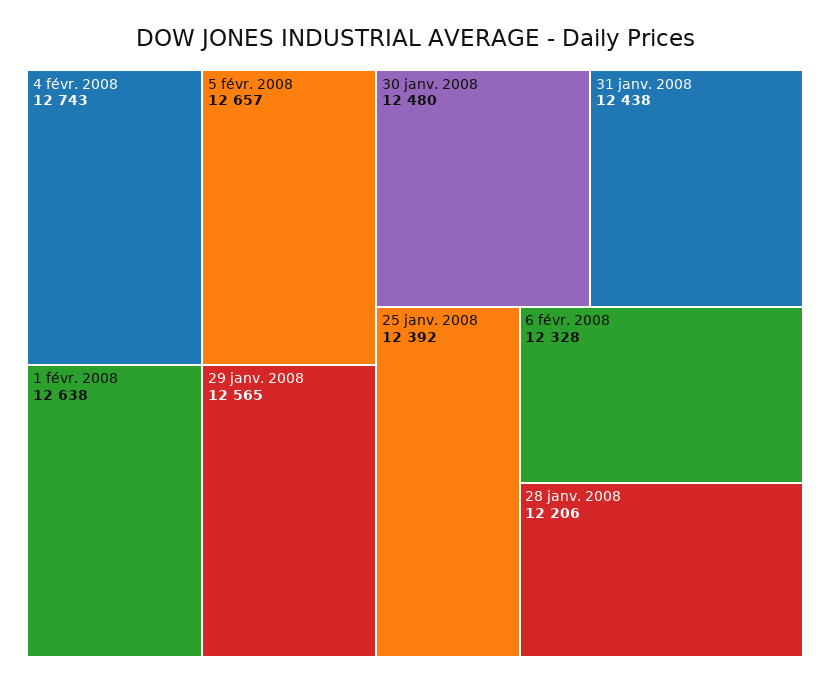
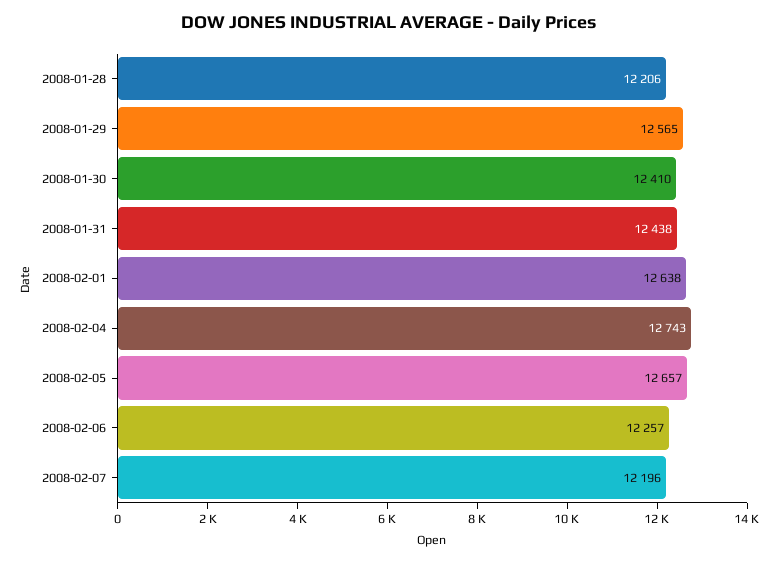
30 janv. 2008: 12480 -> 12410
25 janv. 2008: 12392 -> none
6 févr. 2008: 12328 -> 12257
2008-02-07: none -> 12196

